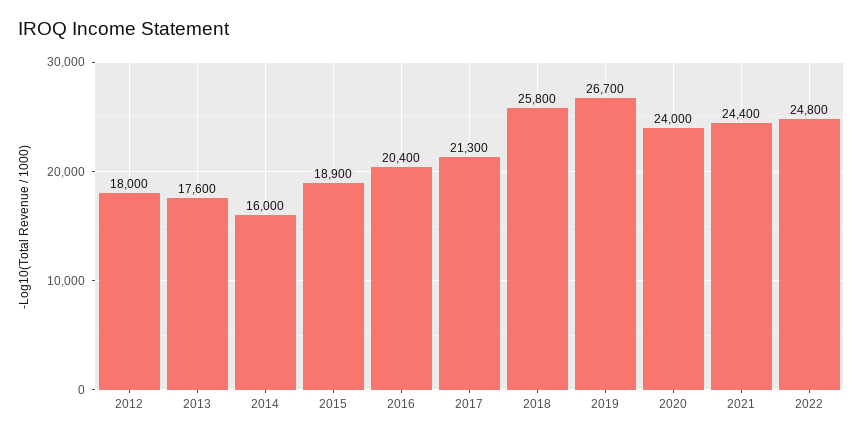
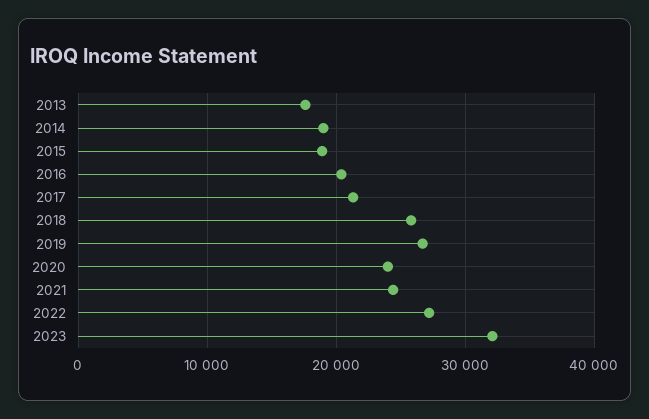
2012: 18000 -> none
2014: 16000 -> 19000
2022: 24800 -> 27000
2023: none -> 32000

